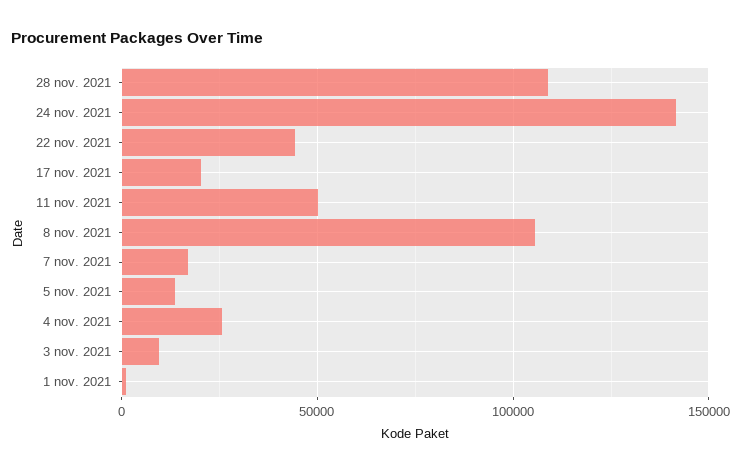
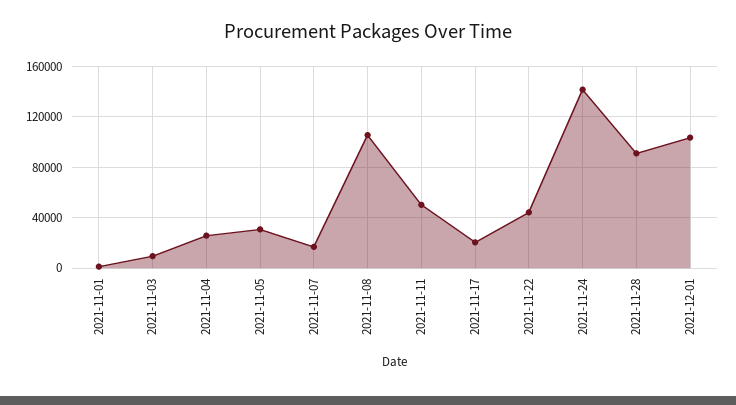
28 nov. 2021: 110000 -> 90000
5 nov. 2021: 15000 -> 30000
2021-12-01: none -> 105000

